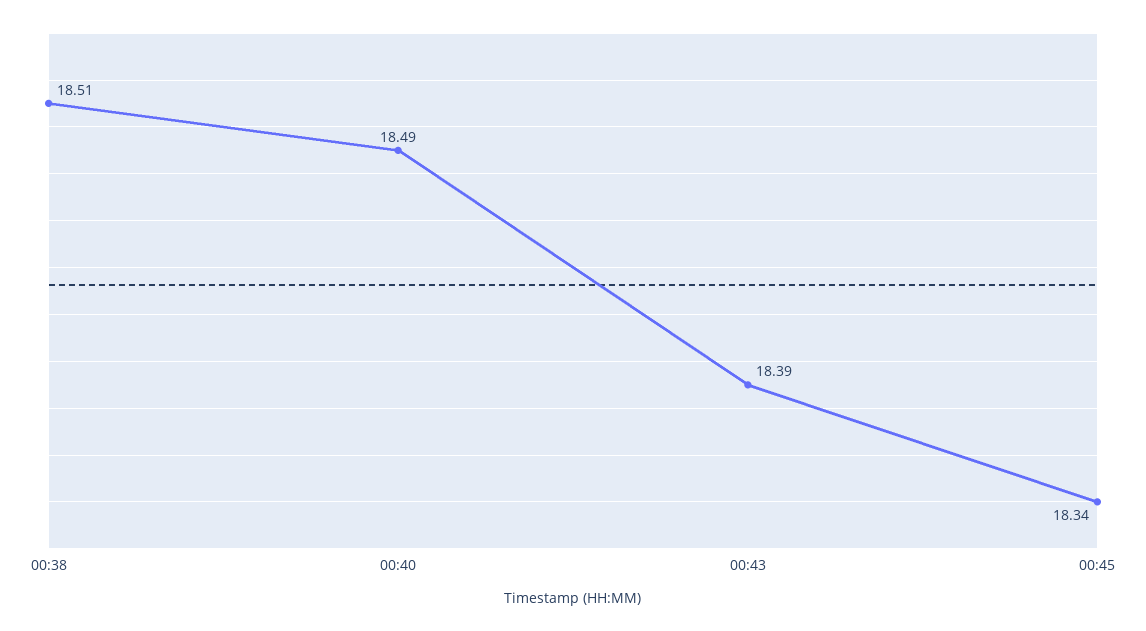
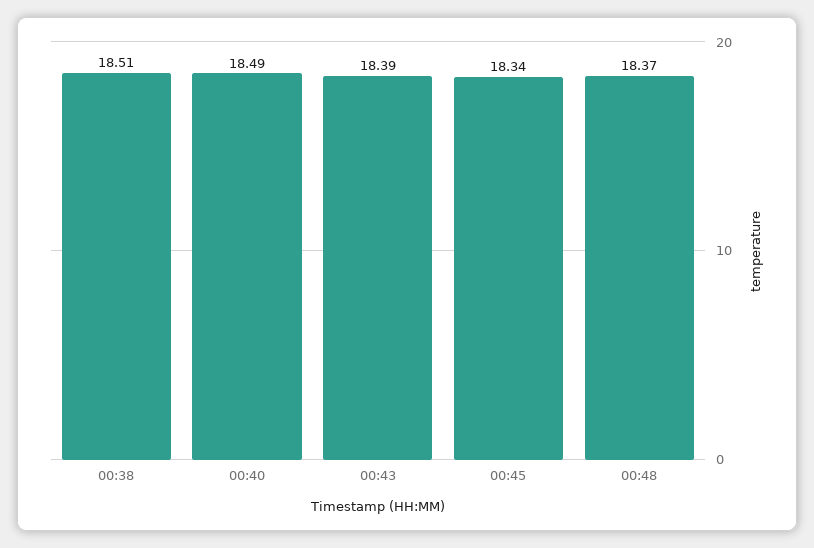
00:48: none -> 18.37

